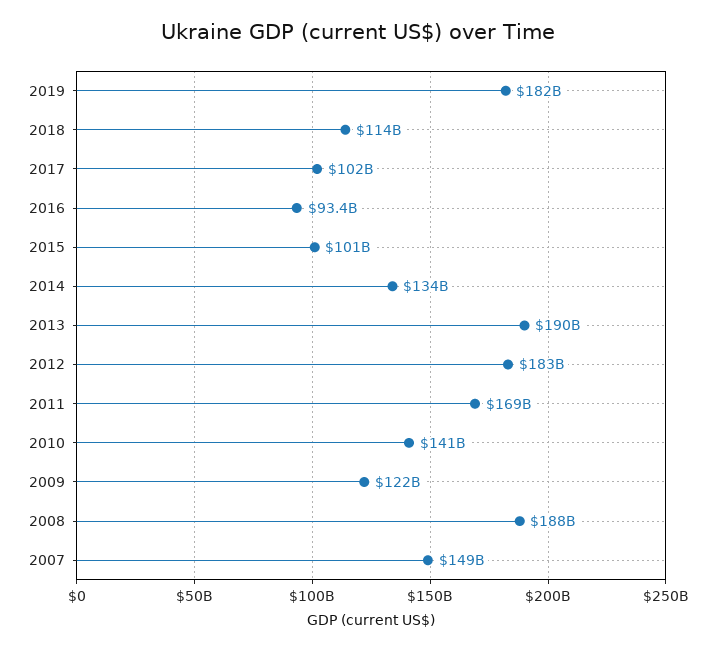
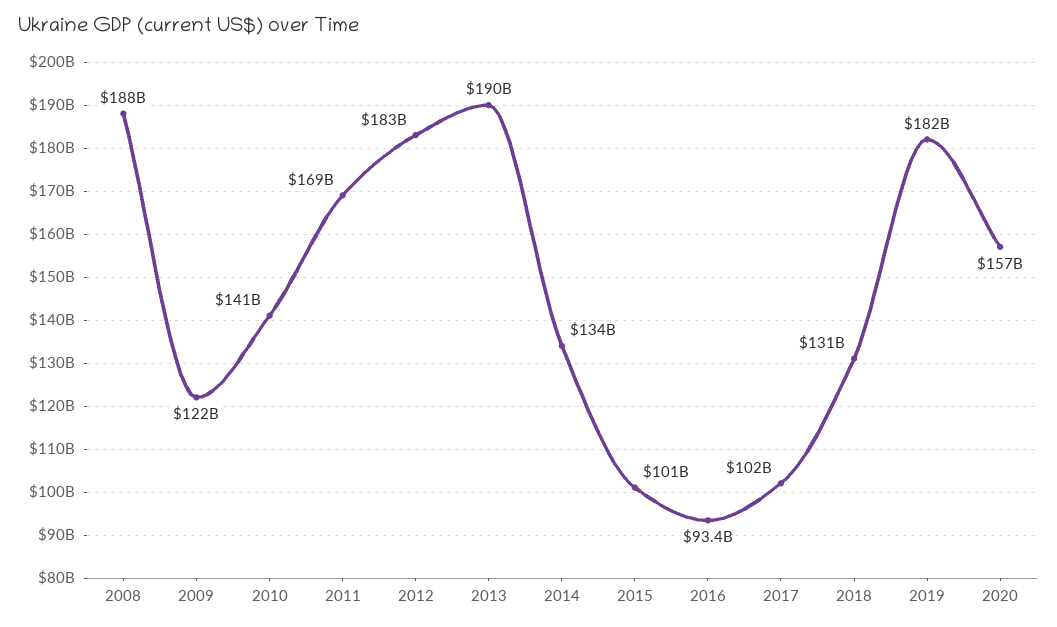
2018: 114000000000 -> 131000000000
2007: 149000000000 -> none
2020: none -> 157000000000

